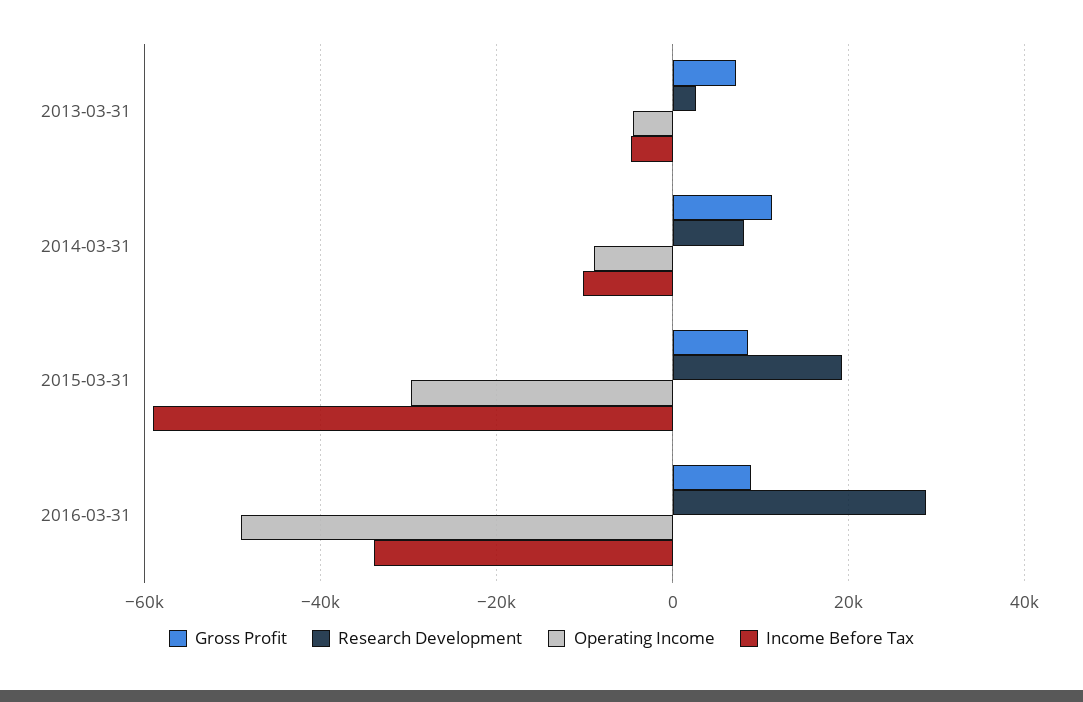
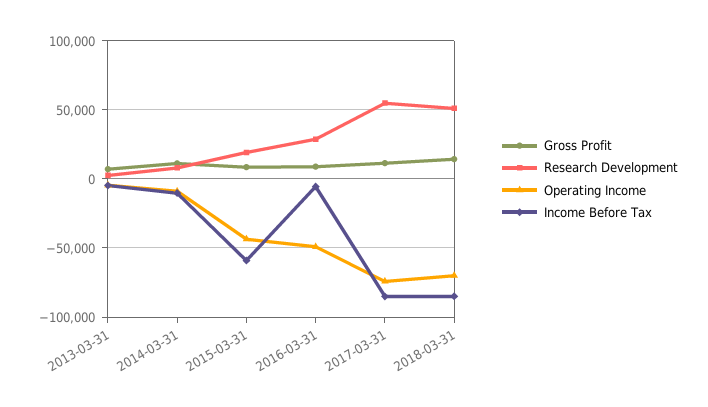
Operating Income, 2015-03-31: -30000 -> -45000
Income Before Tax, 2016-03-31: -34000 -> -5000
Gross Profit, 2017-03-31: none -> 10000
Research Development, 2017-03-31: none -> 55000
Operating Income, 2017-03-31: none -> -75000
Income Before Tax, 2017-03-31: none -> -85000
Gross Profit, 2018-03-31: none -> 15000
Research Development, 2018-03-31: none -> 50000
Operating Income, 2018-03-31: none -> -70000
Income Before Tax, 2018-03-31: none -> -85000

